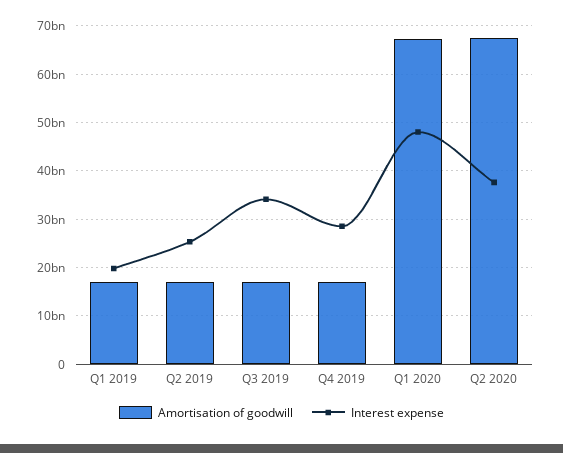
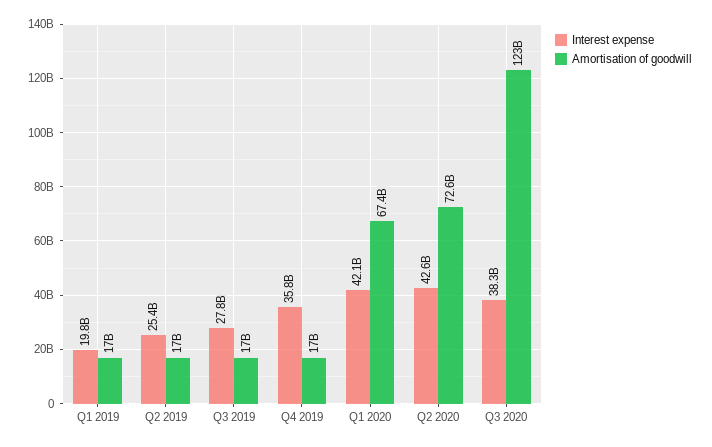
Interest expense, Q3 2019: 34000000000 -> 27800000000
Interest expense, Q4 2019: 28000000000 -> 35800000000
Interest expense, Q1 2020: 48000000000 -> 42100000000
Amortisation of goodwill, Q2 2020: 68000000000 -> 72600000000
Interest expense, Q2 2020: 38000000000 -> 42600000000
Interest expense, Q3 2020: none -> 38300000000
Amortisation of goodwill, Q3 2020: none -> 123000000000

